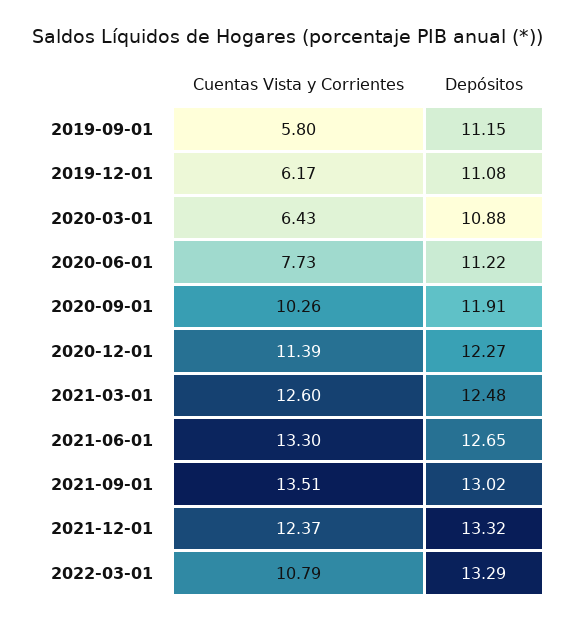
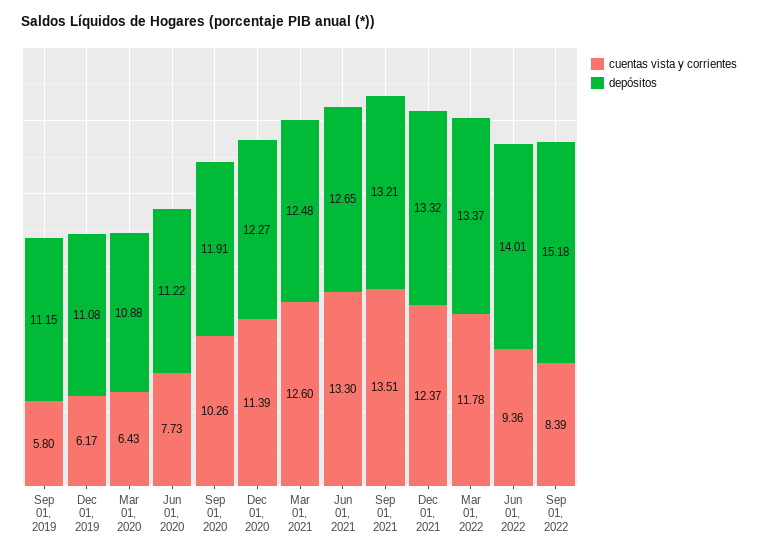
Depósitos, 2021-09-01: 13.02 -> 13.21
Cuentas Vista y Corrientes, 2022-03-01: 10.79 -> 11.78
Depósitos, 2022-03-01: 13.29 -> 13.37
Cuentas Vista y Corrientes, Jun 01, 2022: none -> 9.36
Depósitos, Jun 01, 2022: none -> 14.01
Cuentas Vista y Corrientes, Sep 01, 2022: none -> 8.39
Depósitos, Sep 01, 2022: none -> 15.18

